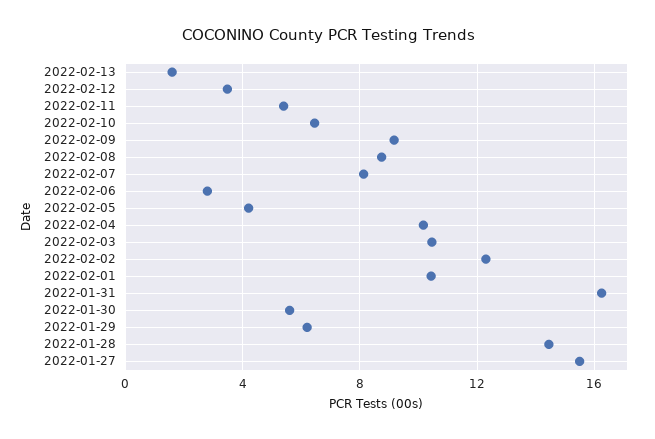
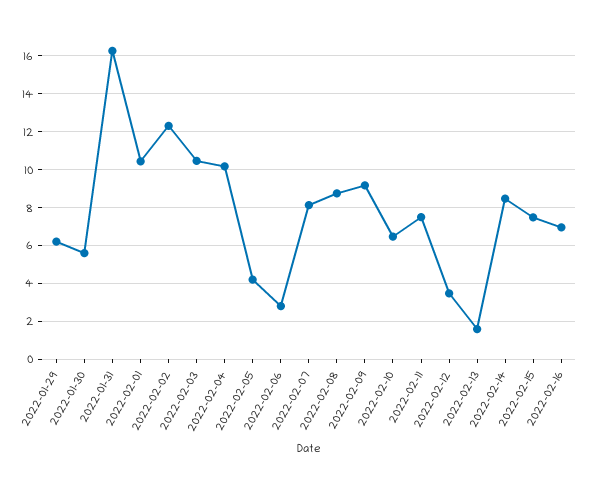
2022-02-11: 5.5 -> 7.5
2022-01-28: 14.5 -> none
2022-01-27: 15.5 -> none
2022-02-14: none -> 8.5
2022-02-15: none -> 7.5
2022-02-16: none -> 7

